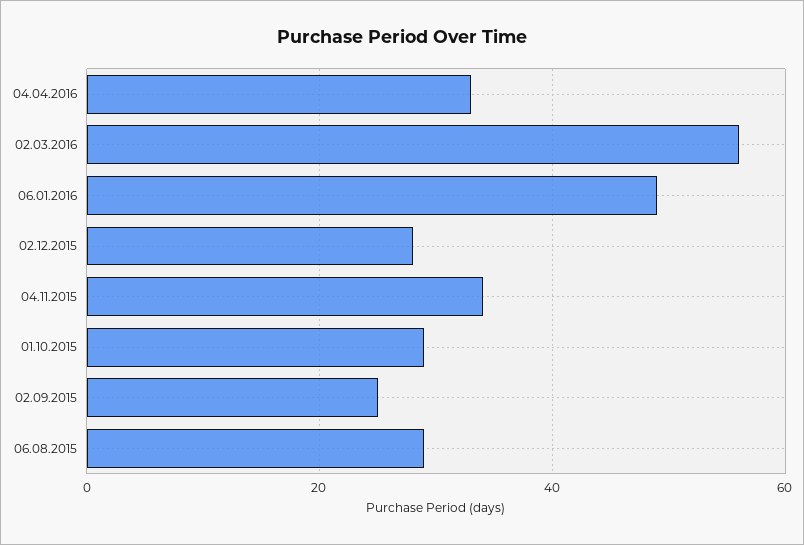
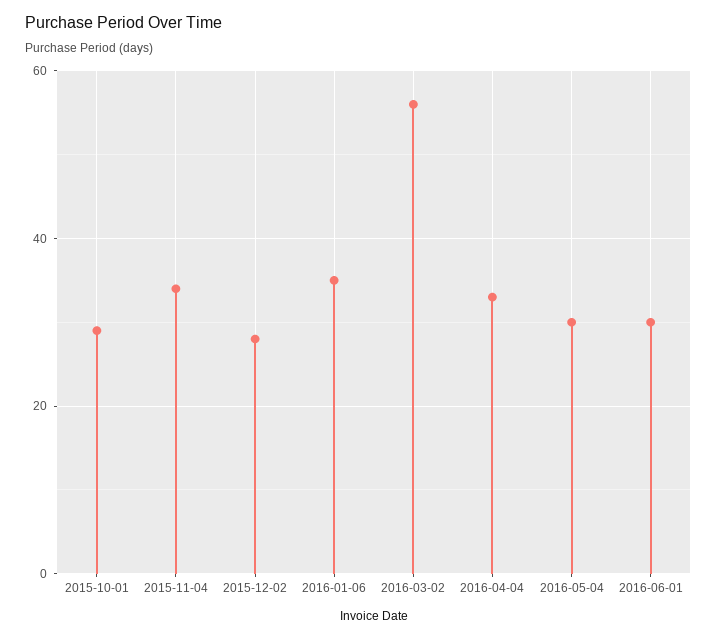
06.01.2016: 50 -> 35
02.09.2015: 25 -> none
06.08.2015: 30 -> none
2016-05-04: none -> 30
2016-06-01: none -> 30

